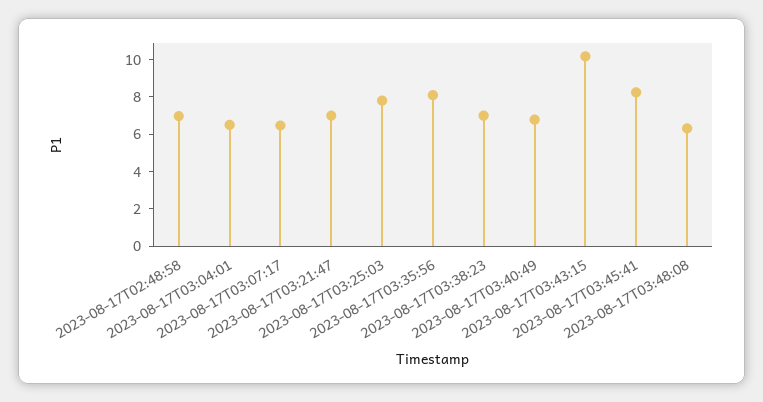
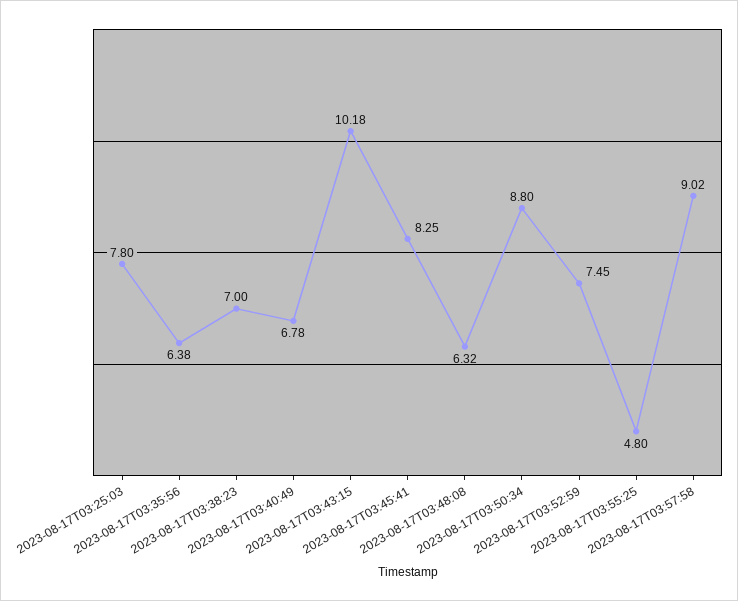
2023-08-17T02:48:58: 7 -> none
2023-08-17T03:04:01: 6.5 -> none
2023-08-17T03:07:17: 6.5 -> none
2023-08-17T03:21:47: 7 -> none
2023-08-17T03:35:56: 8 -> 6.38
2023-08-17T03:50:34: none -> 8.8
2023-08-17T03:52:59: none -> 7.45
2023-08-17T03:55:25: none -> 4.8
2023-08-17T03:57:58: none -> 9.02

